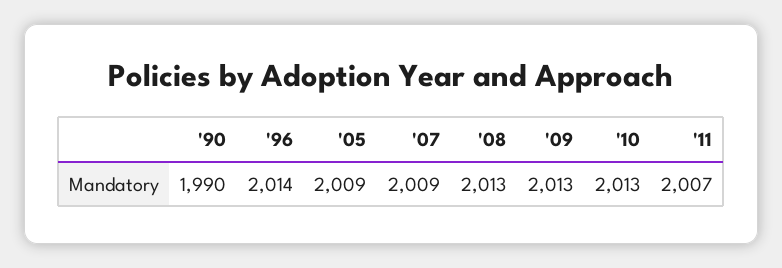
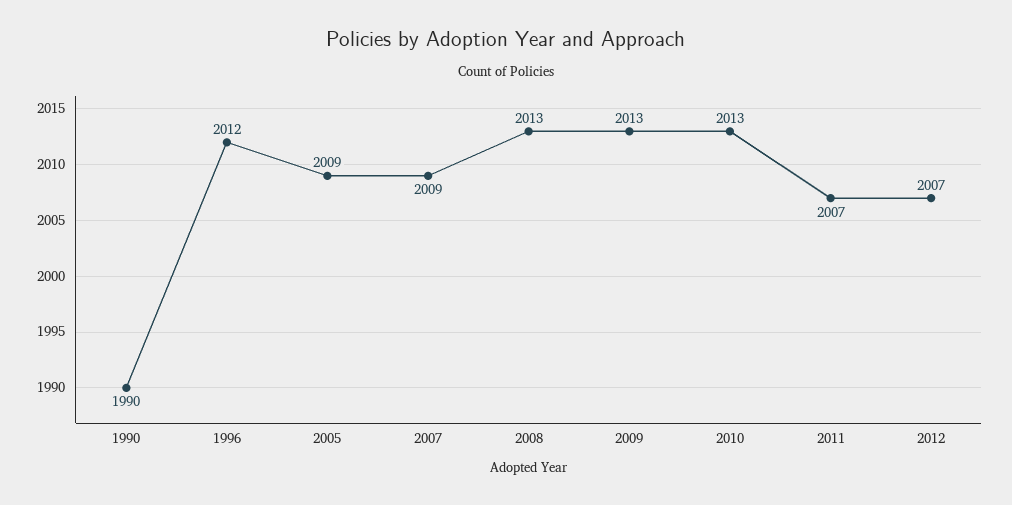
'96: 2014 -> 2012
2012: none -> 2007

